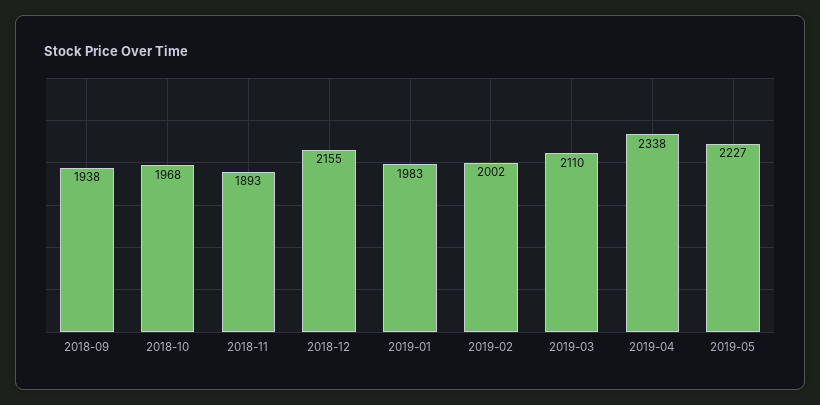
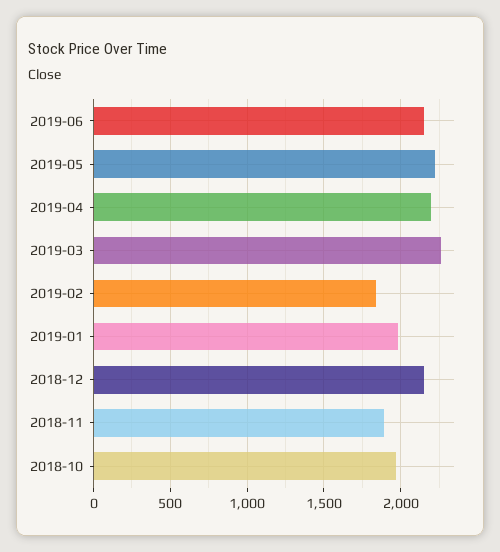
2018-09: 1938 -> none
2019-02: 2002 -> 1850
2019-03: 2110 -> 2250
2019-04: 2338 -> 2200
2019-06: none -> 2150

